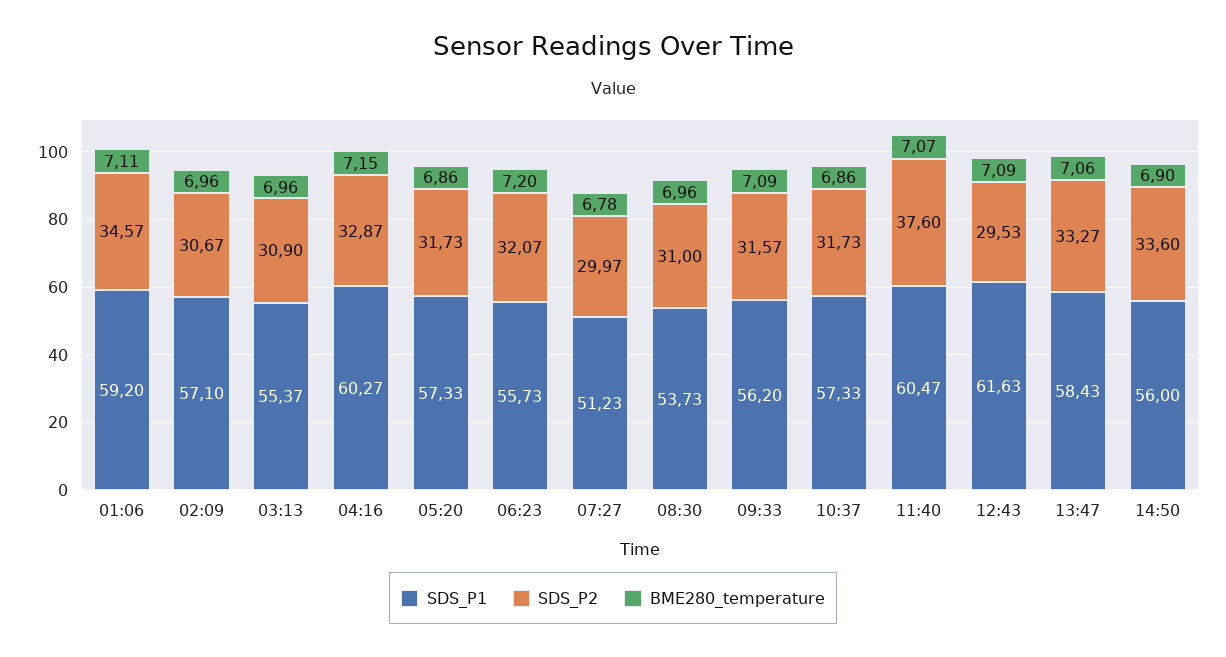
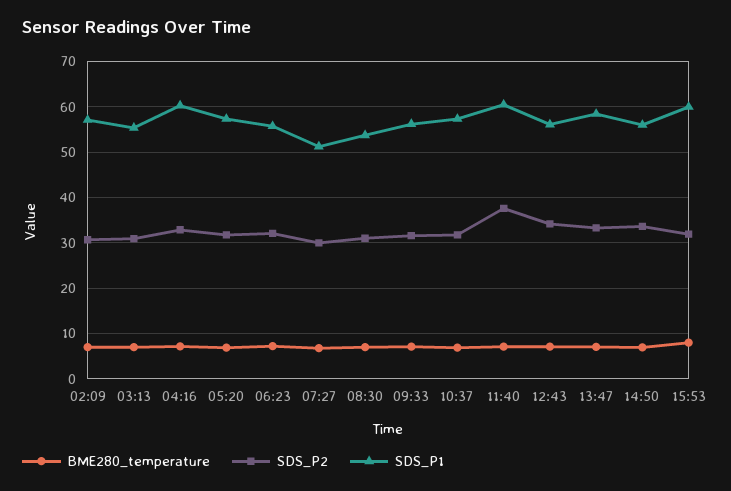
SDS_P1, 01:06: 59.2 -> none
SDS_P2, 01:06: 34.57 -> none
BME280_temperature, 01:06: 7.11 -> none
SDS_P1, 12:43: 61.63 -> 56
SDS_P2, 12:43: 29.53 -> 34
BME280_temperature, 15:53: none -> 8
SDS_P2, 15:53: none -> 32
SDS_P1, 15:53: none -> 60

